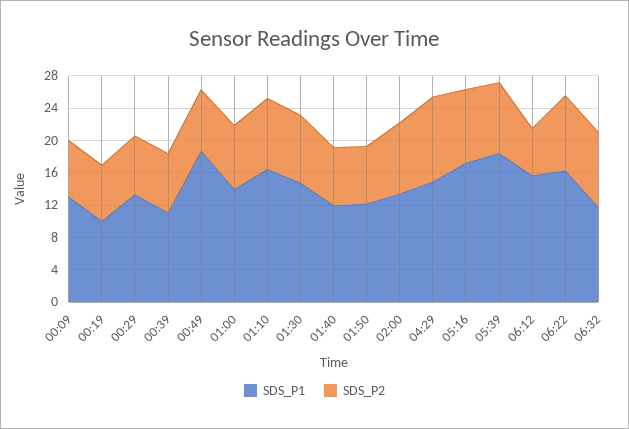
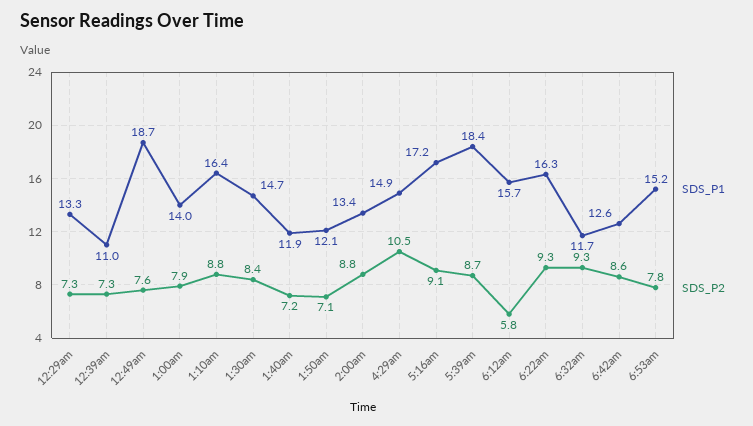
SDS_P1, 00:09: 13 -> none
SDS_P2, 00:09: 7 -> none
SDS_P1, 00:19: 10 -> none
SDS_P2, 00:19: 7 -> none
SDS_P1, 6:42am: none -> 12.6
SDS_P2, 6:42am: none -> 8.6
SDS_P1, 6:53am: none -> 15.2
SDS_P2, 6:53am: none -> 7.8

